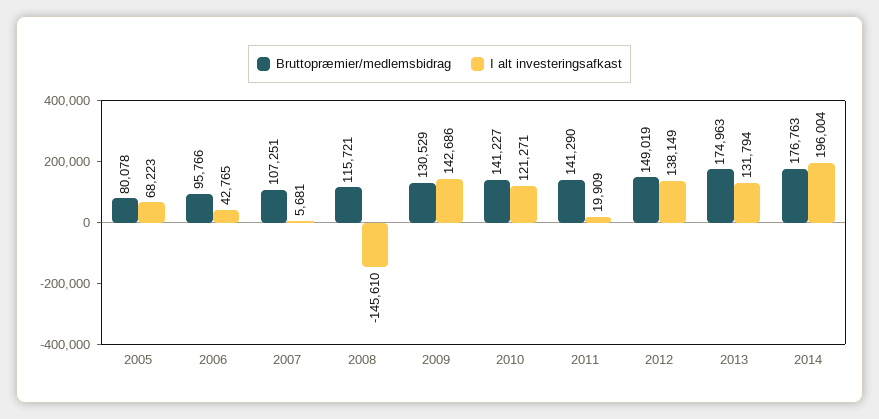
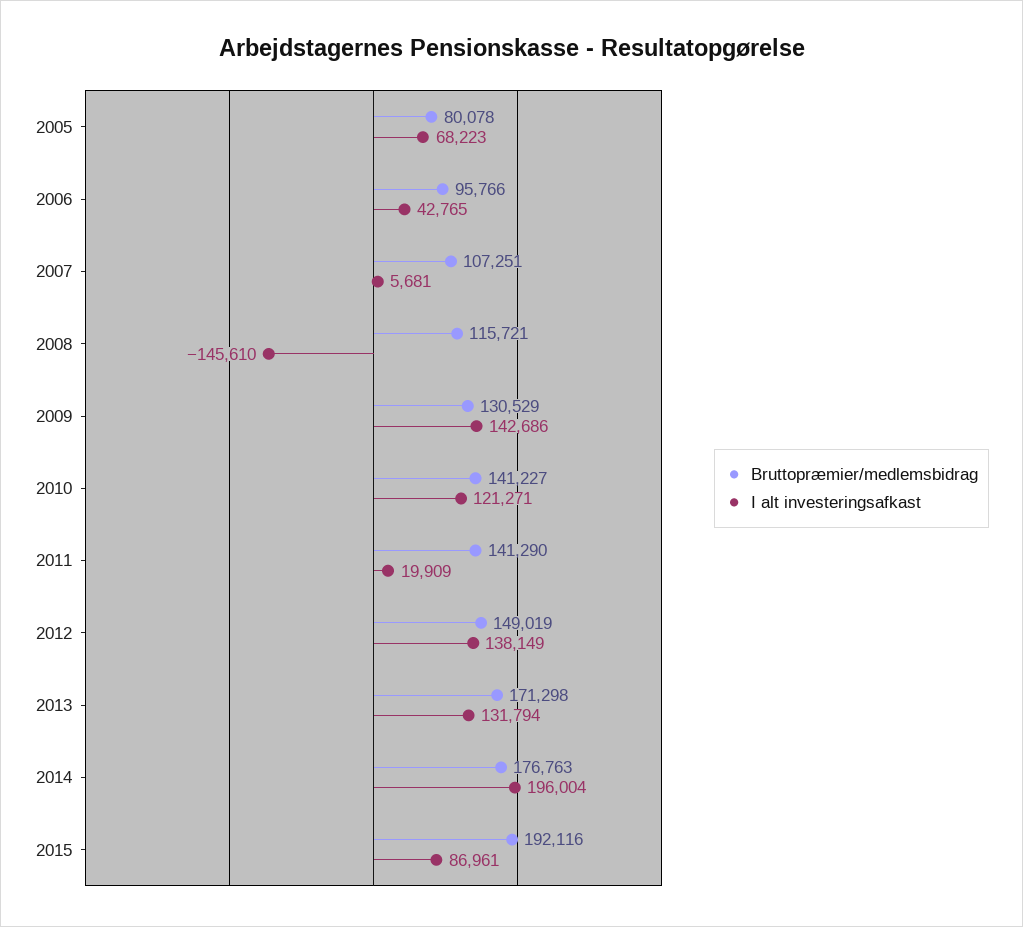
Bruttopræmier/medlemsbidrag, 2013: 174963 -> 171298
Bruttopræmier/medlemsbidrag, 2015: none -> 192116
I alt investeringsafkast, 2015: none -> 86961

